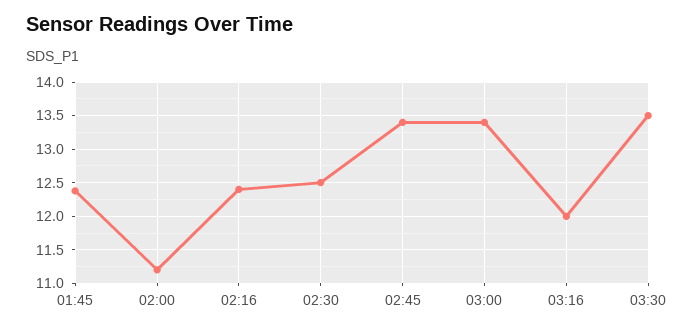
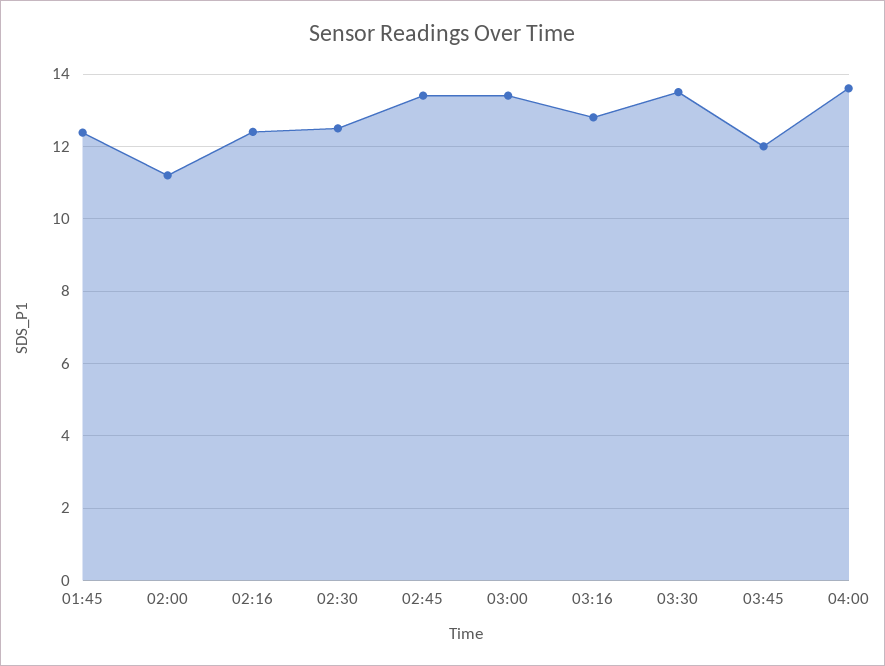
03:16: 12 -> 12.8
03:45: none -> 12
04:00: none -> 13.6

